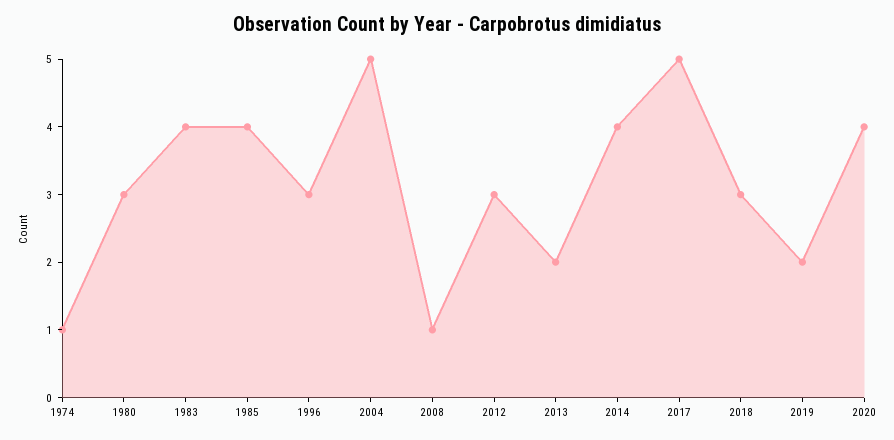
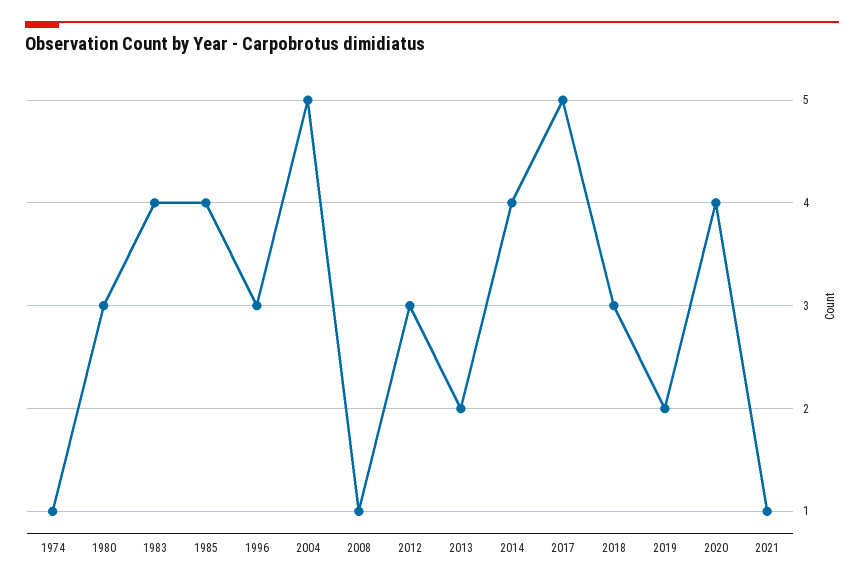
2021: none -> 1

